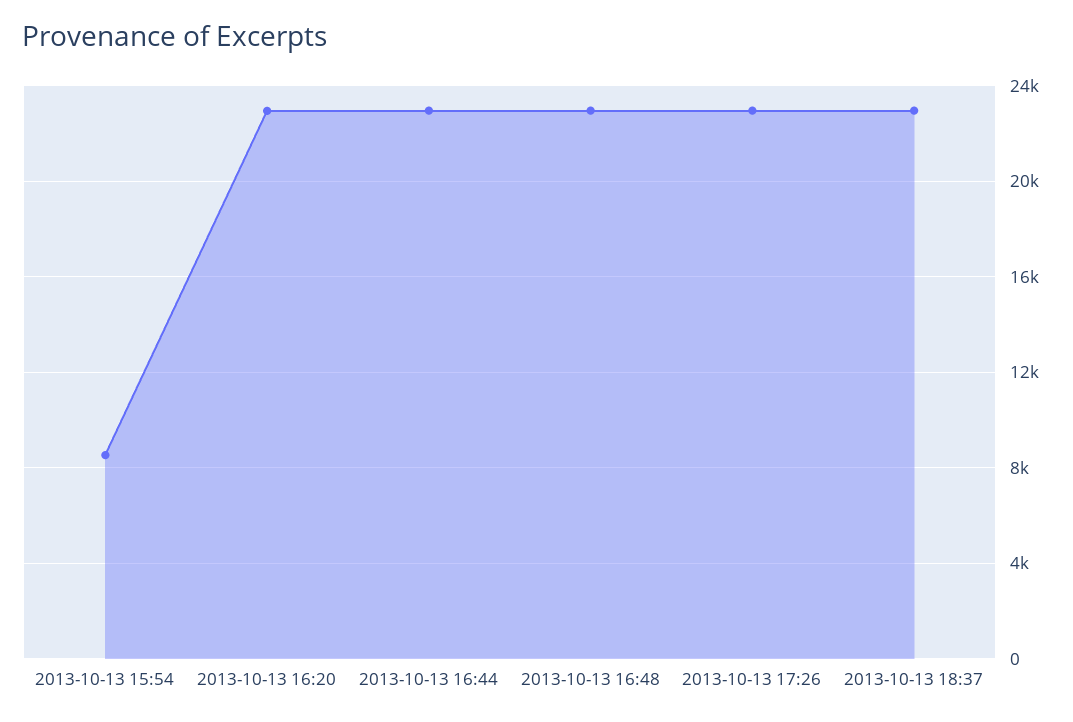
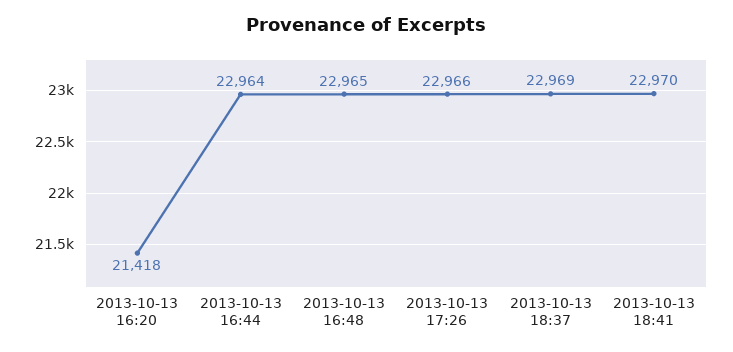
2013-10-13 15:54: 8500 -> none
2013-10-13 16:20: 23000 -> 21418
2013-10-13 18:41: none -> 22970

